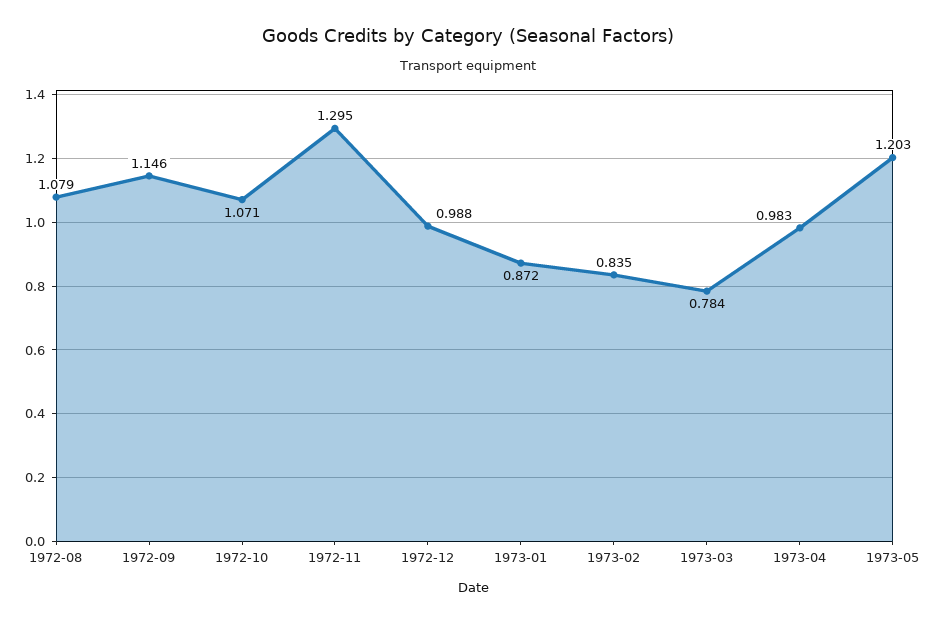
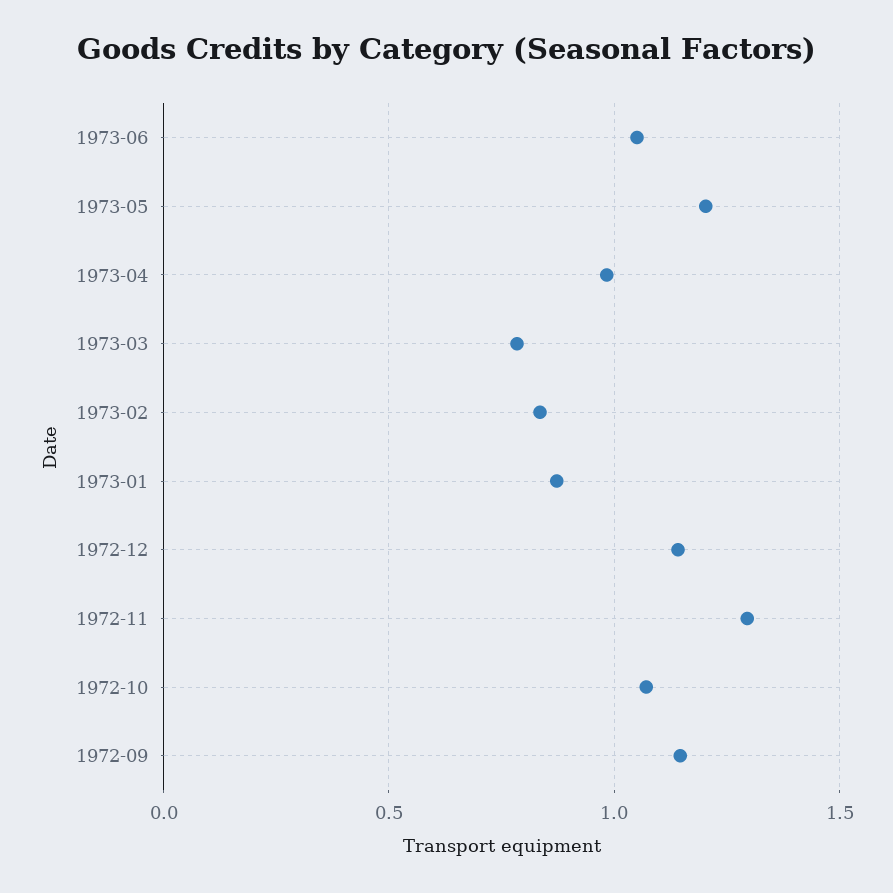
1972-08: 1.079 -> none
1972-12: 0.988 -> 1.15
1973-06: none -> 1.05

